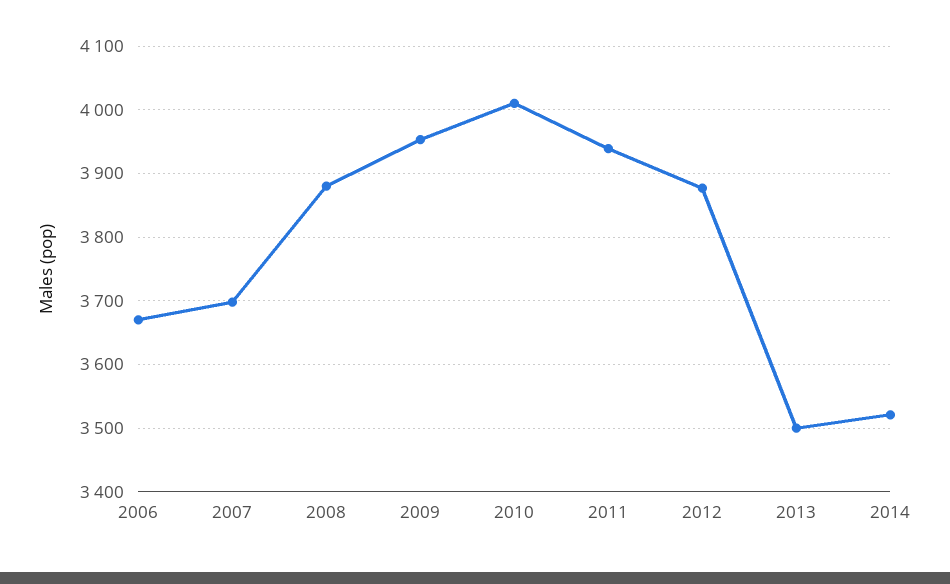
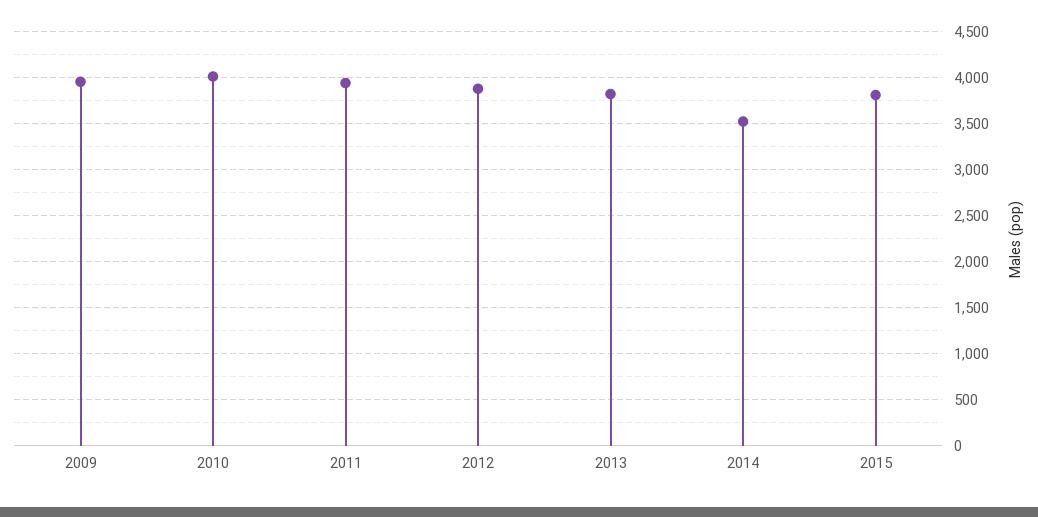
2006: 3670 -> none
2007: 3700 -> none
2008: 3880 -> none
2013: 3500 -> 3800
2015: none -> 3800

